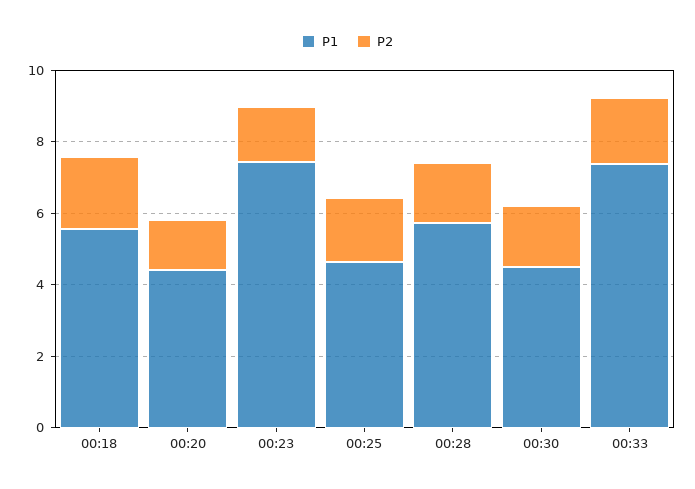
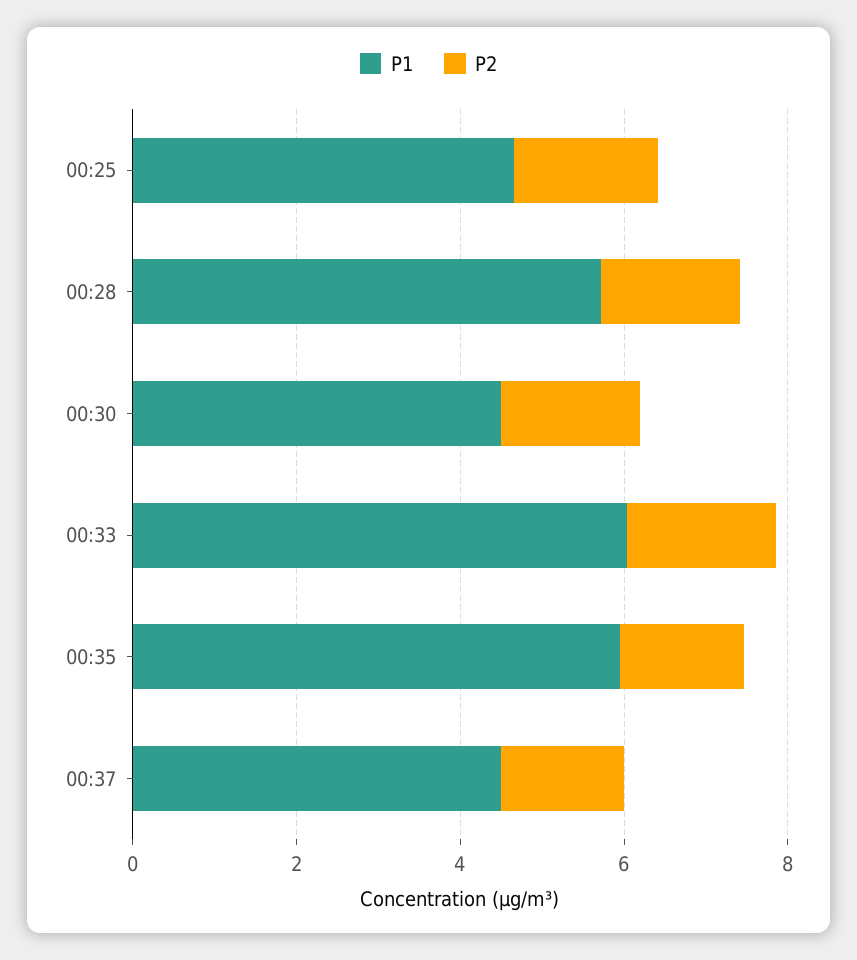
P1, 00:18: 5.5 -> none
P2, 00:18: 2 -> none
P1, 00:20: 4.5 -> none
P2, 00:20: 1.5 -> none
P1, 00:23: 7.5 -> none
P2, 00:23: 1.5 -> none
P1, 00:33: 7.5 -> 6
P1, 00:35: none -> 6
P2, 00:35: none -> 1.5
P1, 00:37: none -> 4.5
P2, 00:37: none -> 1.5

